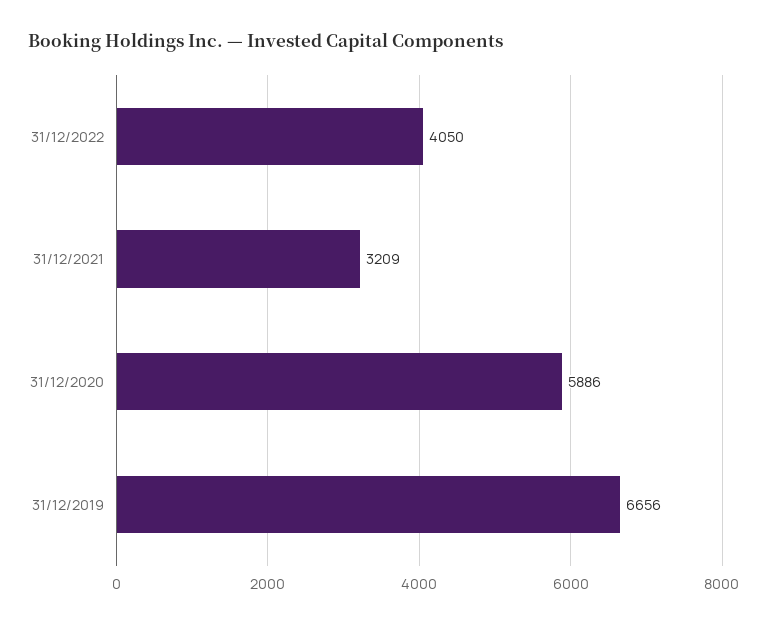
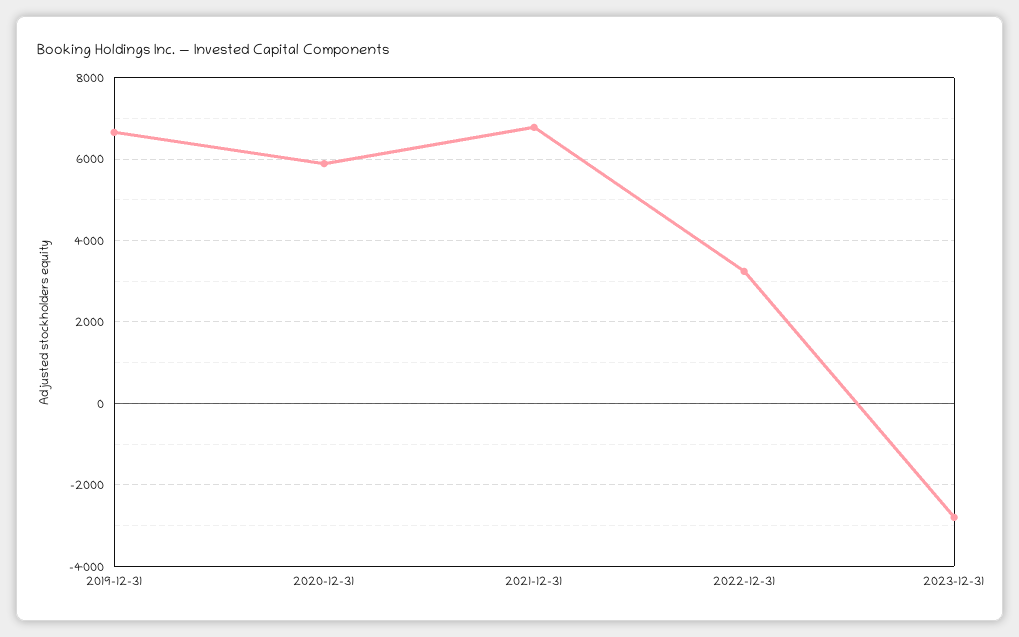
31/12/2022: 4050 -> 3200
31/12/2021: 3209 -> 6800
2023-12-31: none -> -2800

